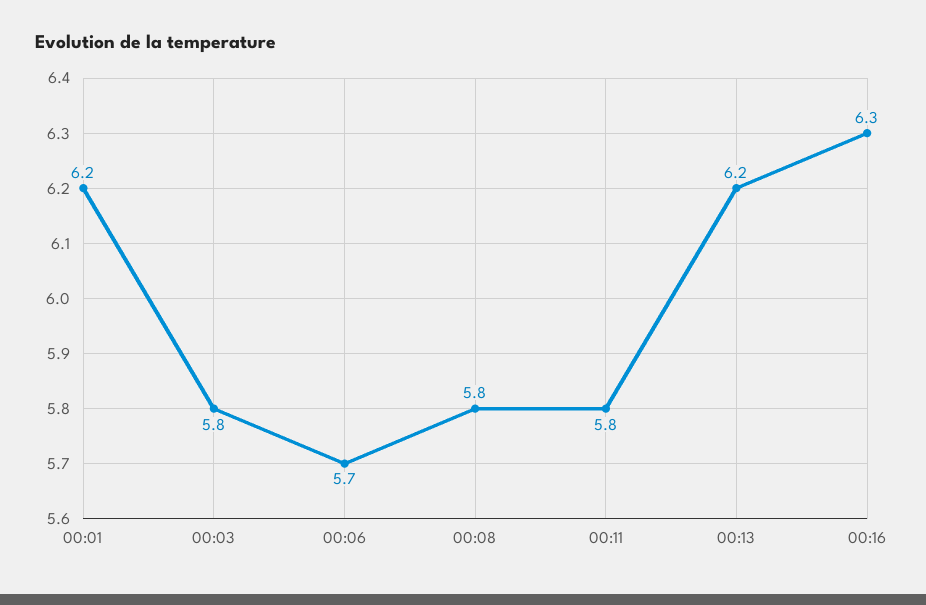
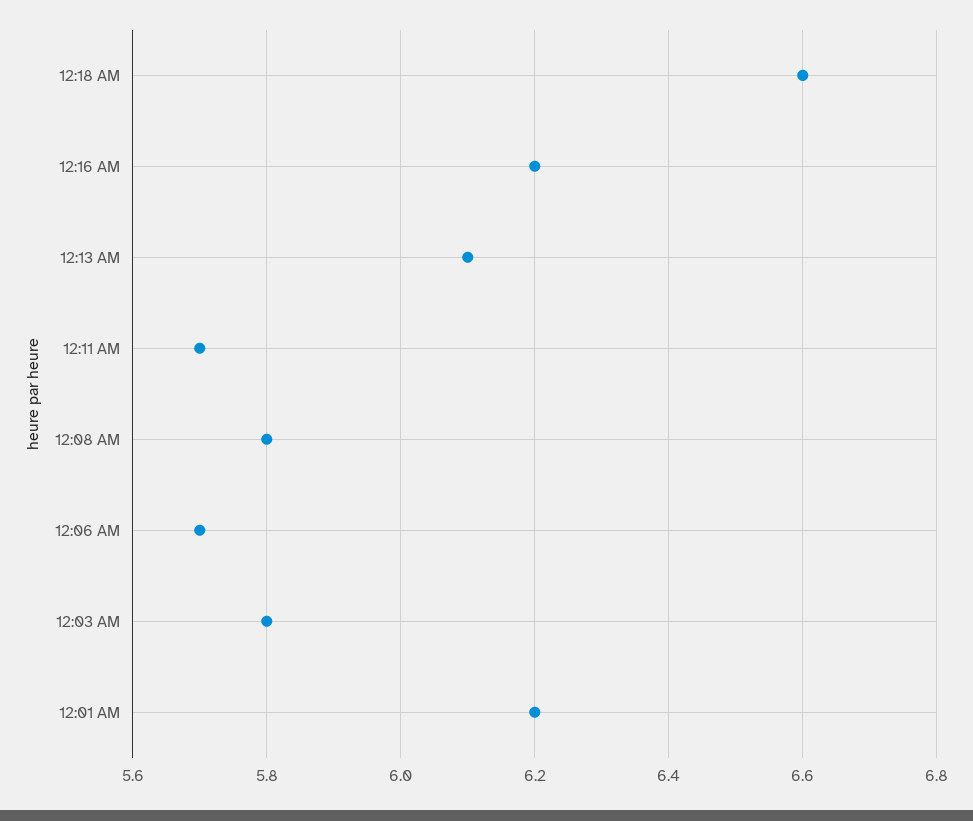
00:11: 5.8 -> 5.7
00:13: 6.2 -> 6.1
00:16: 6.3 -> 6.2
12:18 AM: none -> 6.6

